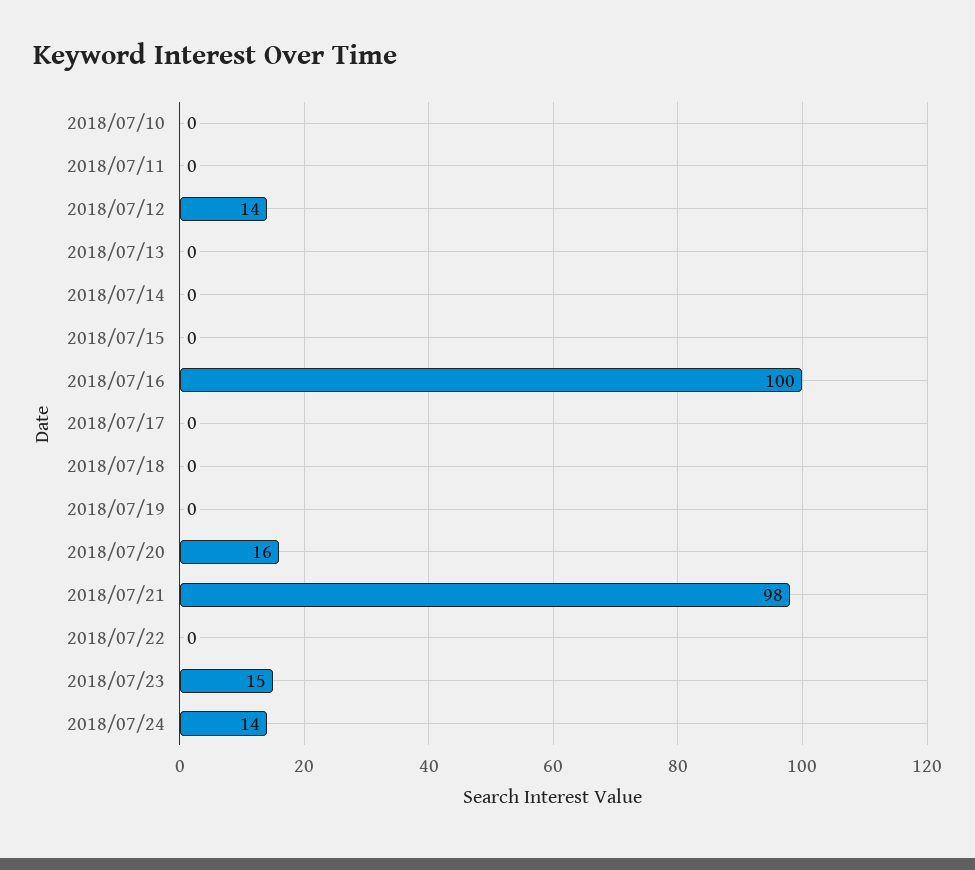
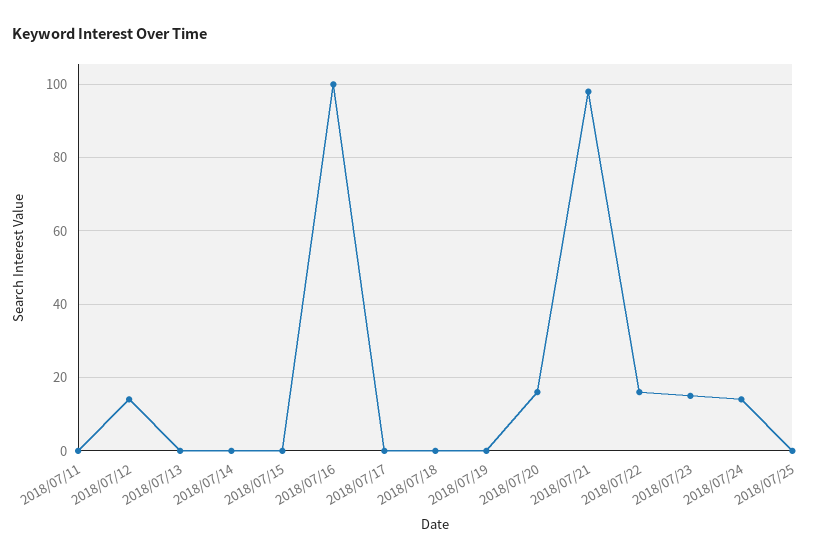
2018/07/10: 0 -> none
2018/07/22: 0 -> 15
2018/07/25: none -> 0

